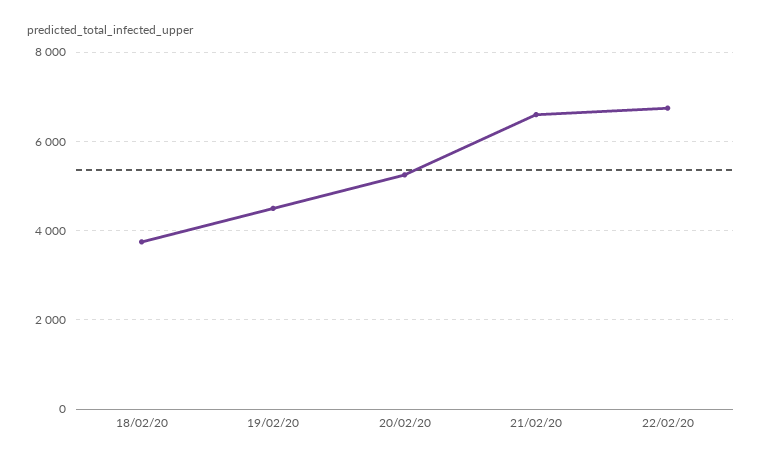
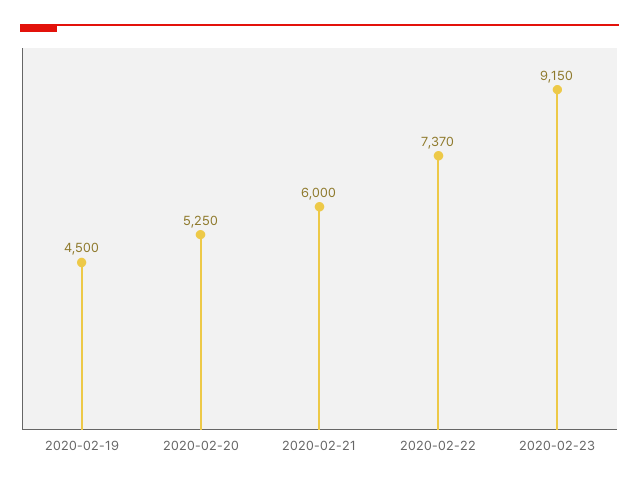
18/02/20: 3800 -> none
21/02/20: 6600 -> 6000
22/02/20: 6800 -> 7370
2020-02-23: none -> 9150

